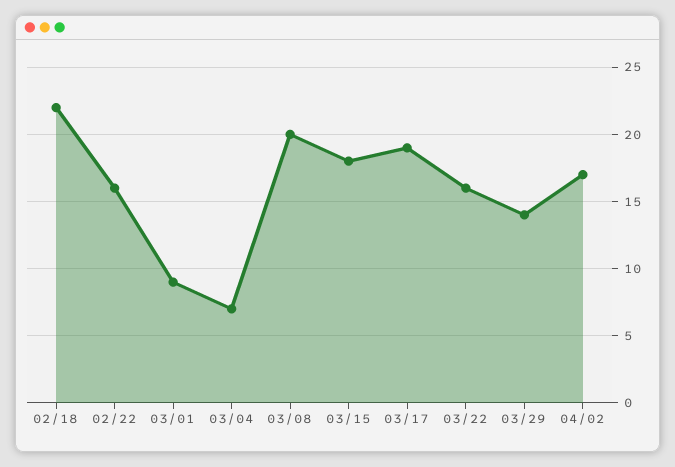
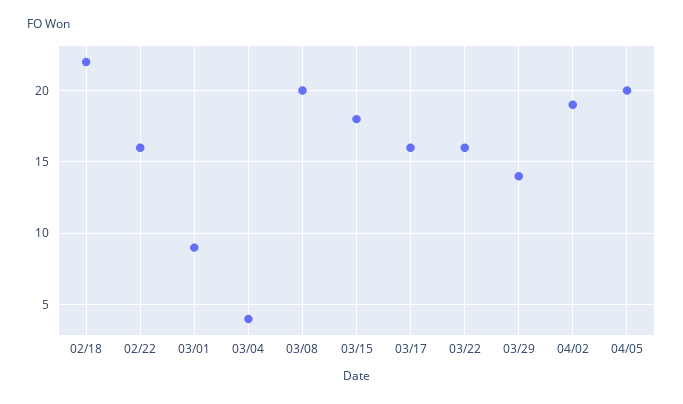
03/04: 7 -> 4
03/17: 19 -> 16
04/02: 17 -> 19
04/05: none -> 20

